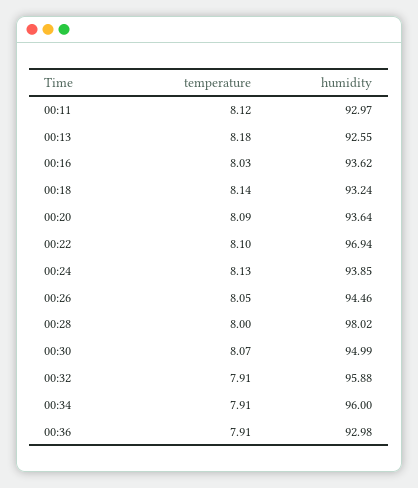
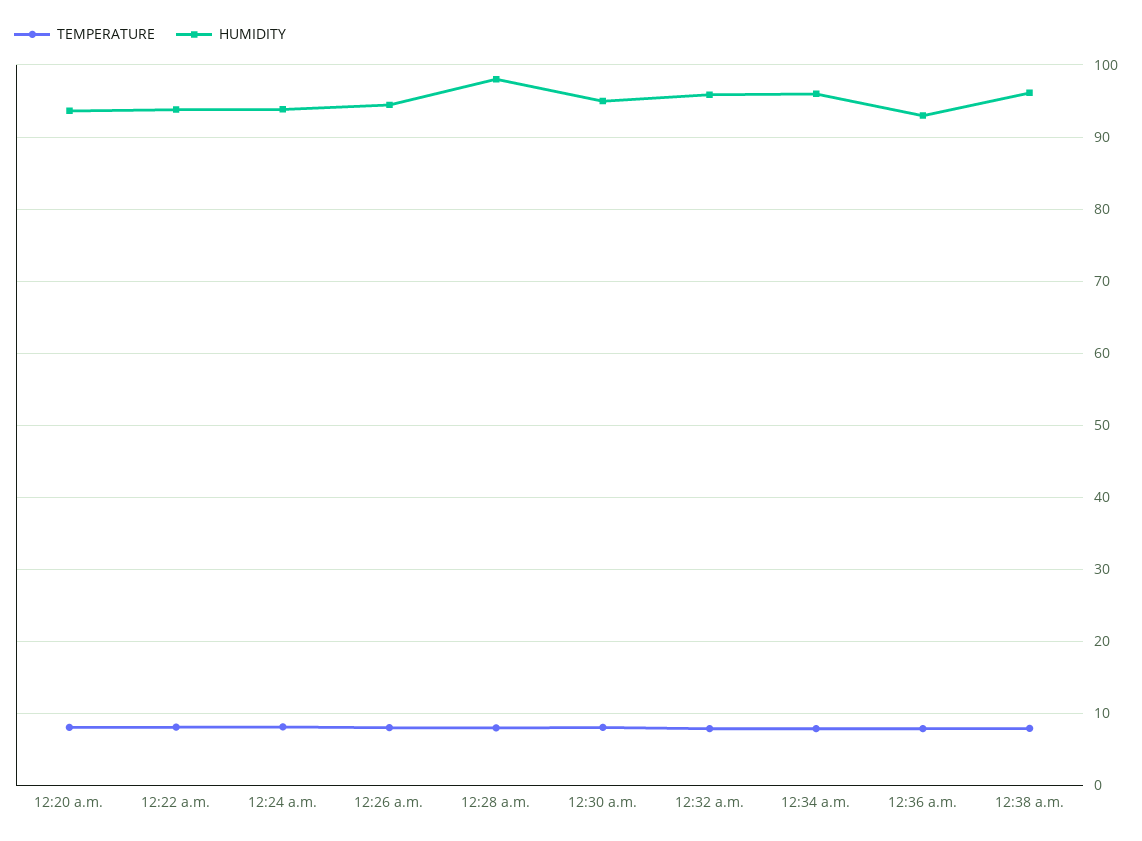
temperature, 00:11: 8.12 -> none
humidity, 00:11: 92.97 -> none
temperature, 00:13: 8.18 -> none
humidity, 00:13: 92.55 -> none
temperature, 00:16: 8.03 -> none
humidity, 00:16: 93.62 -> none
temperature, 00:18: 8.14 -> none
humidity, 00:18: 93.24 -> none
humidity, 00:22: 96.94 -> 94
temperature, 12:38 a.m.: none -> 8
humidity, 12:38 a.m.: none -> 96

